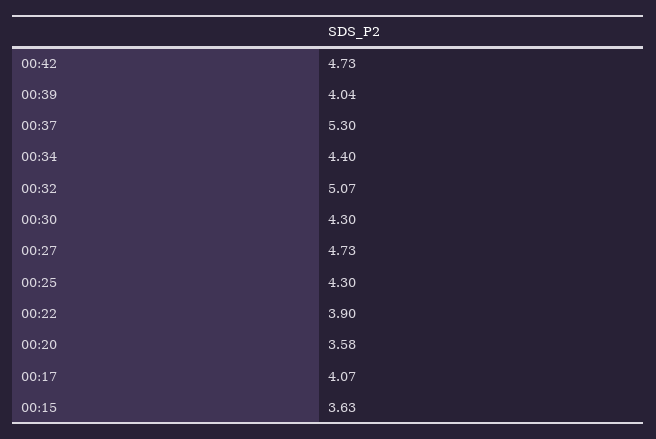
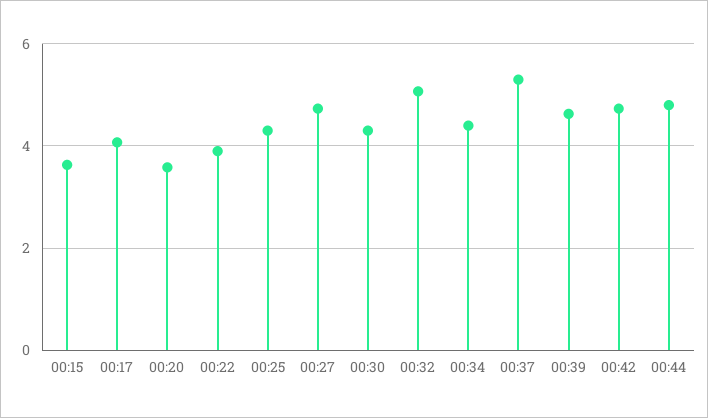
00:39: 4.04 -> 4.6
00:44: none -> 4.8

